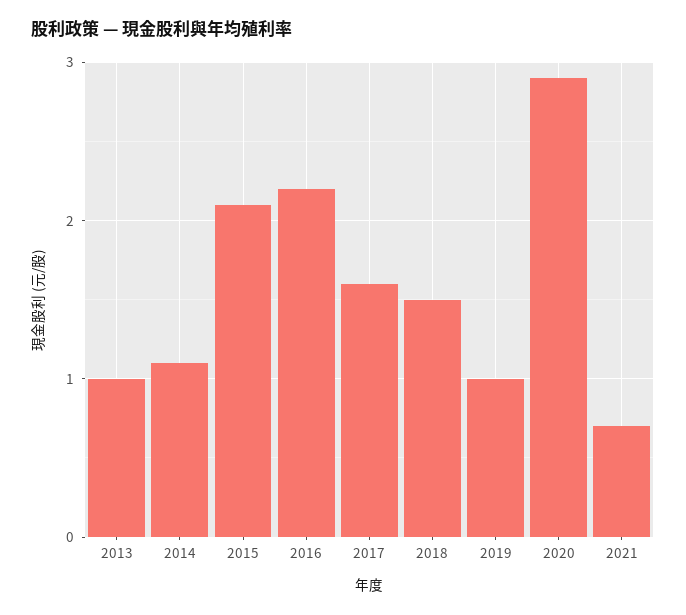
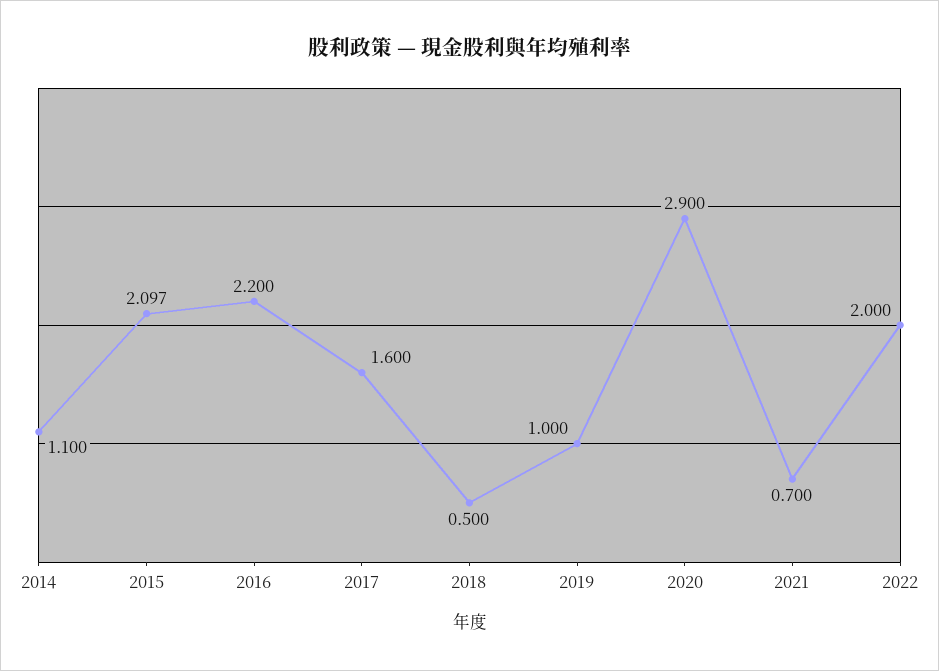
2013: 1 -> none
2018: 1.5 -> 0.5
2022: none -> 2

